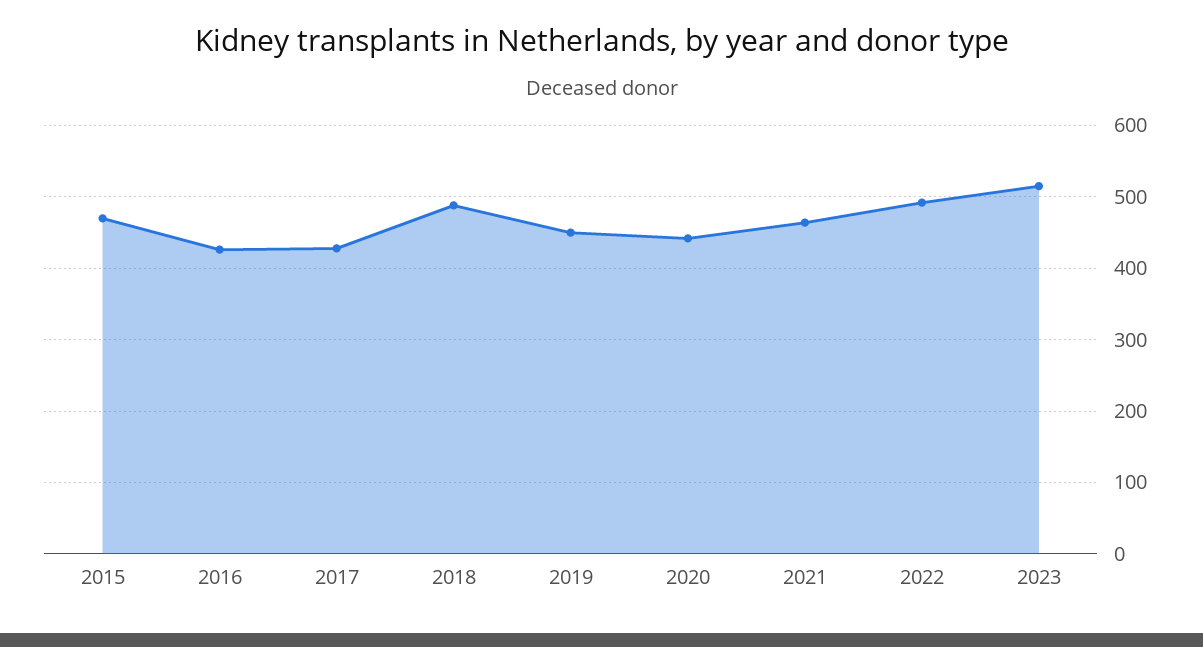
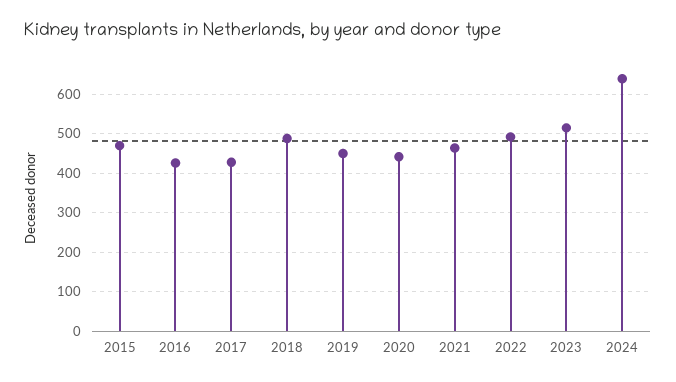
2024: none -> 640

